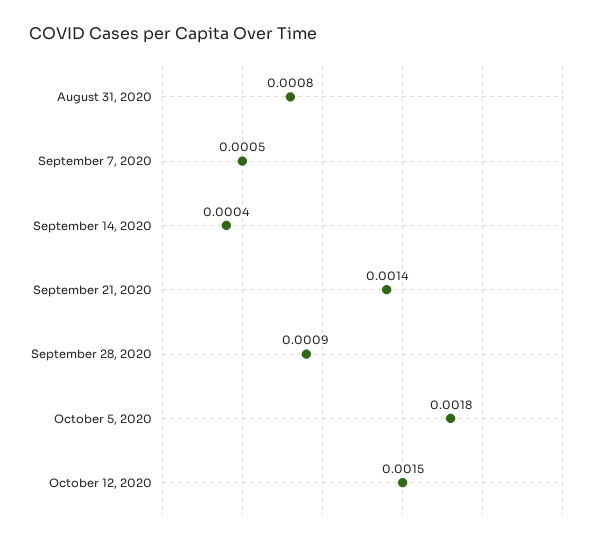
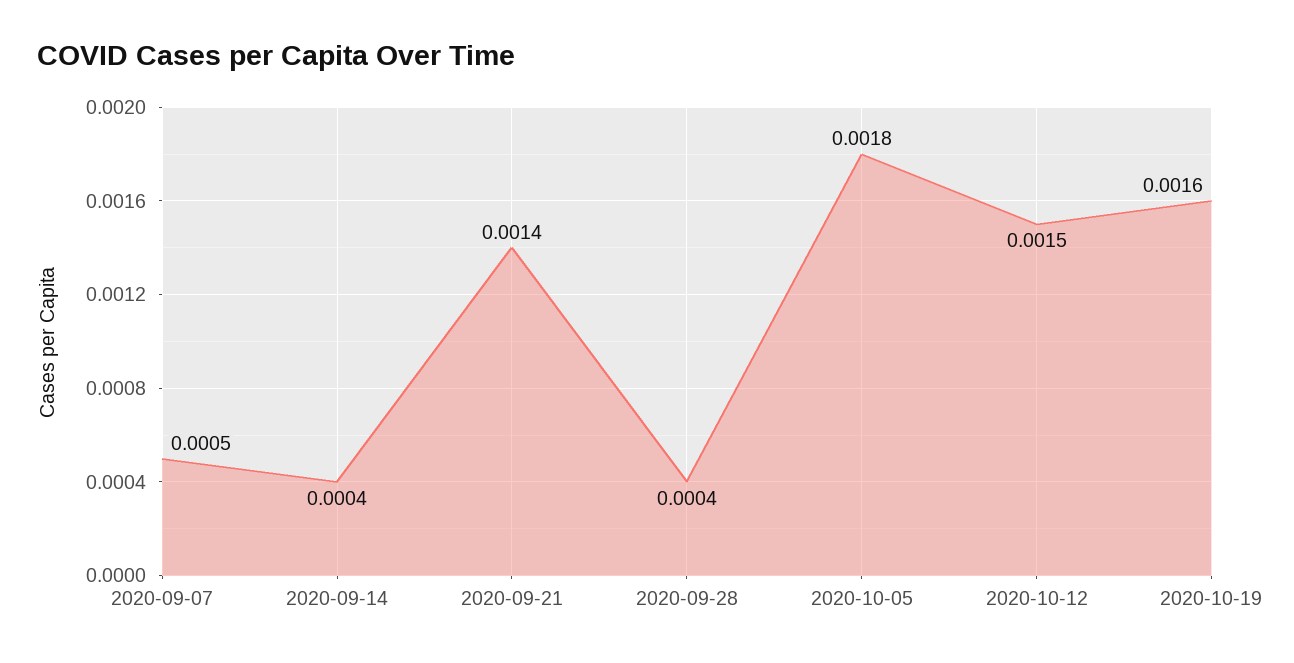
August 31, 2020: 0.0008 -> none
September 28, 2020: 0.0009 -> 0.0004
2020-10-19: none -> 0.0016

